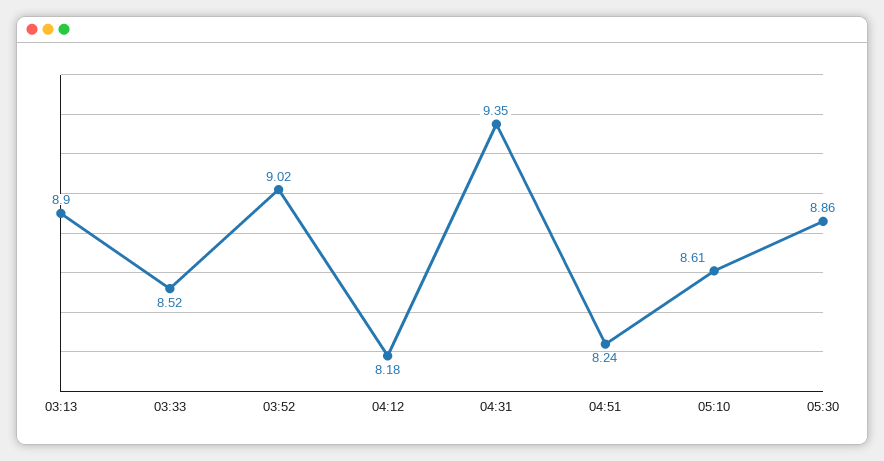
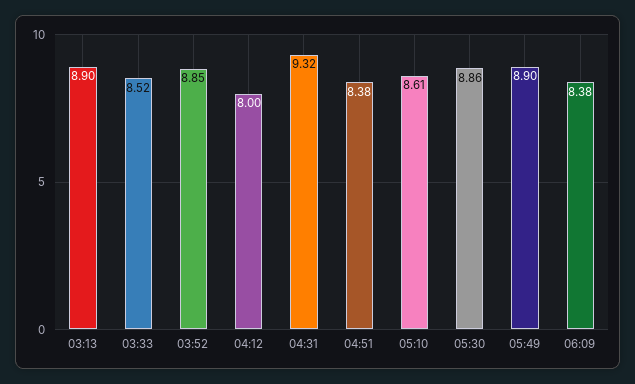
03:52: 9.02 -> 8.85
04:12: 8.18 -> 8
04:31: 9.35 -> 9.32
04:51: 8.24 -> 8.38
05:49: none -> 8.9
06:09: none -> 8.38

